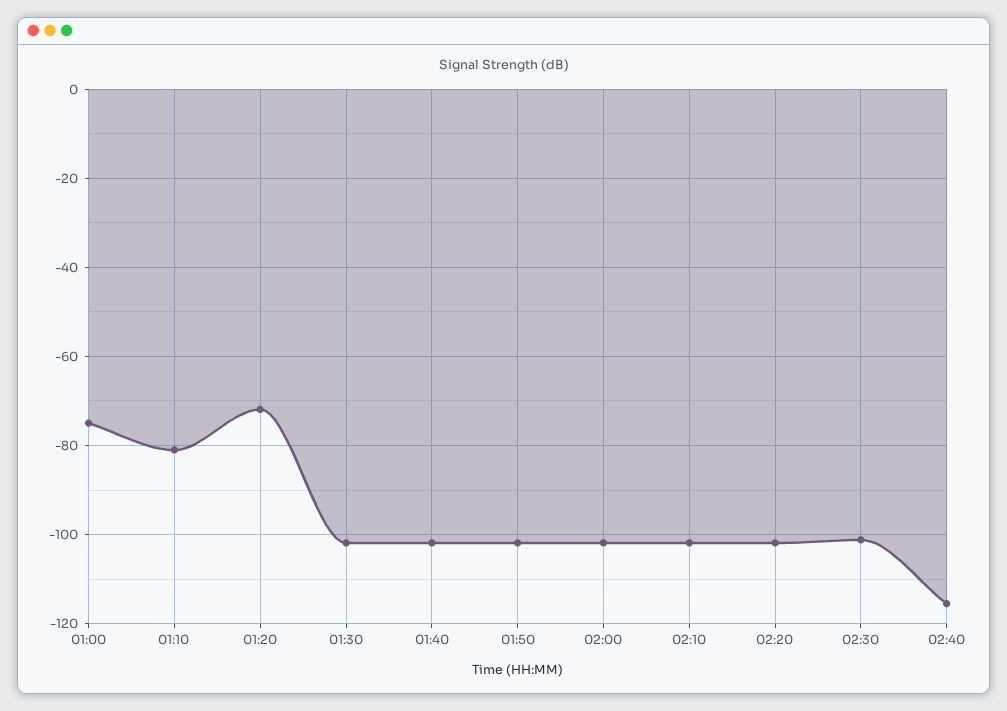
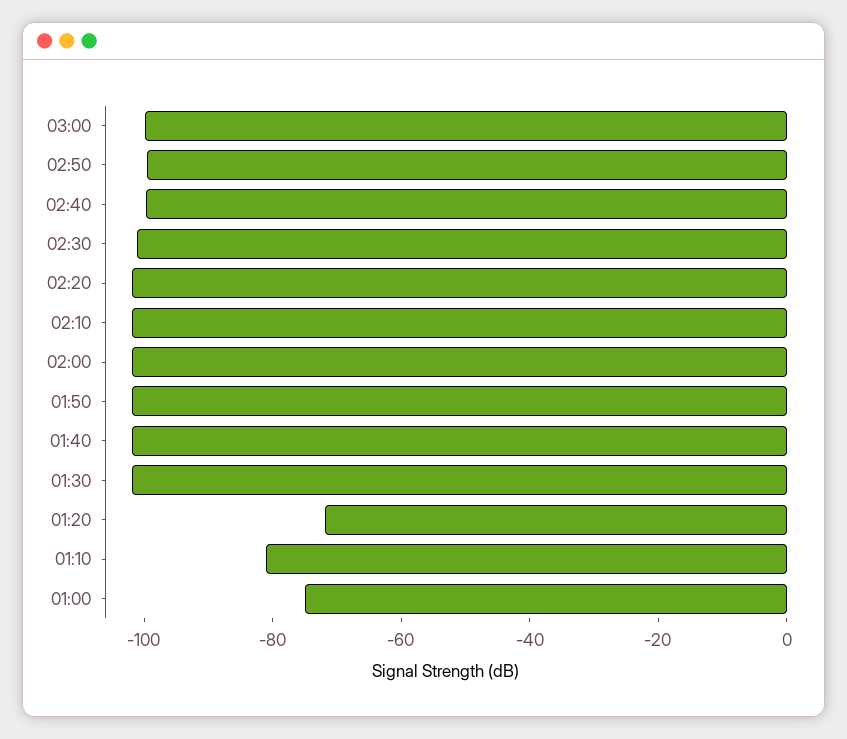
02:40: -116 -> -100
03:00: none -> -100
02:50: none -> -100

